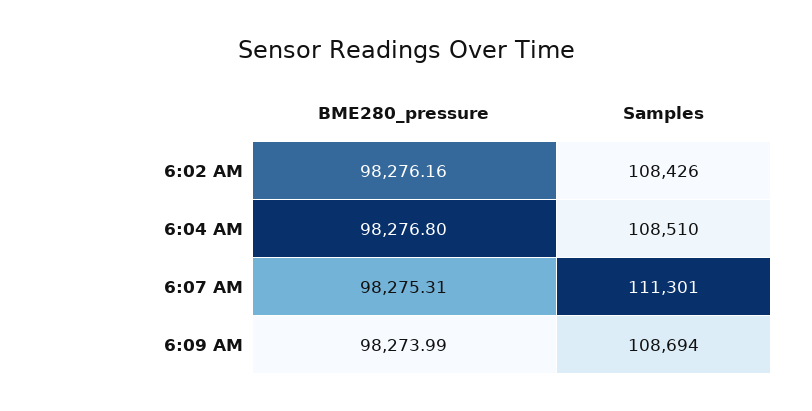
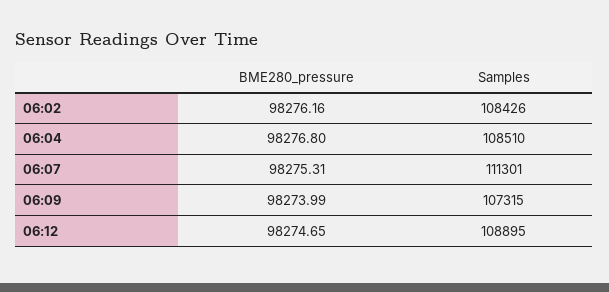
Samples, 6:09 AM: 108694 -> 107315
BME280_pressure, 06:12: none -> 98274.65
Samples, 06:12: none -> 108895

